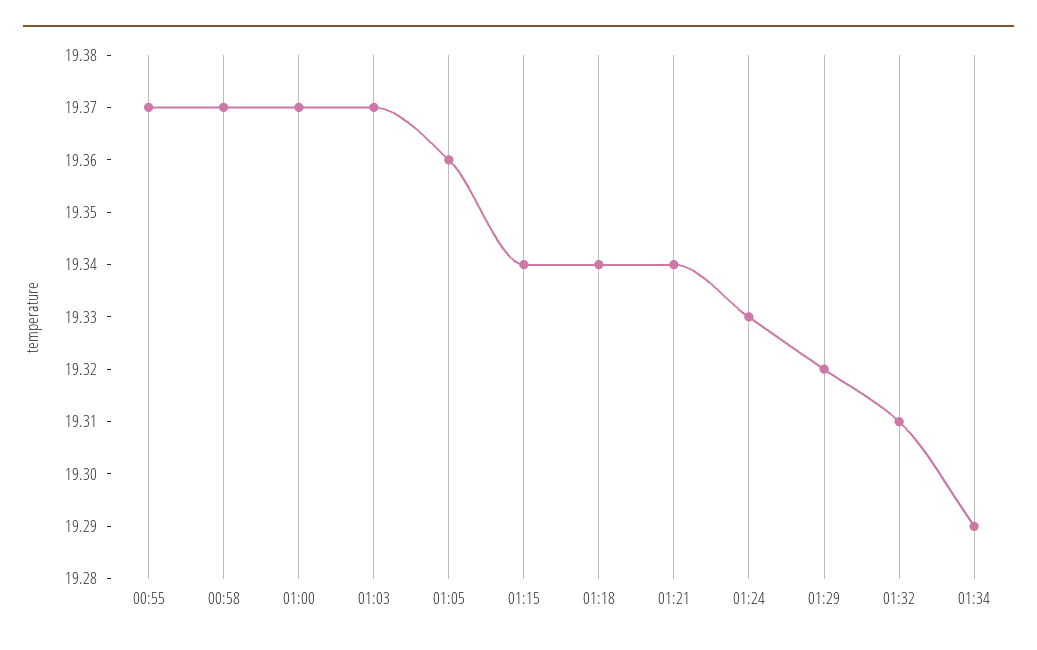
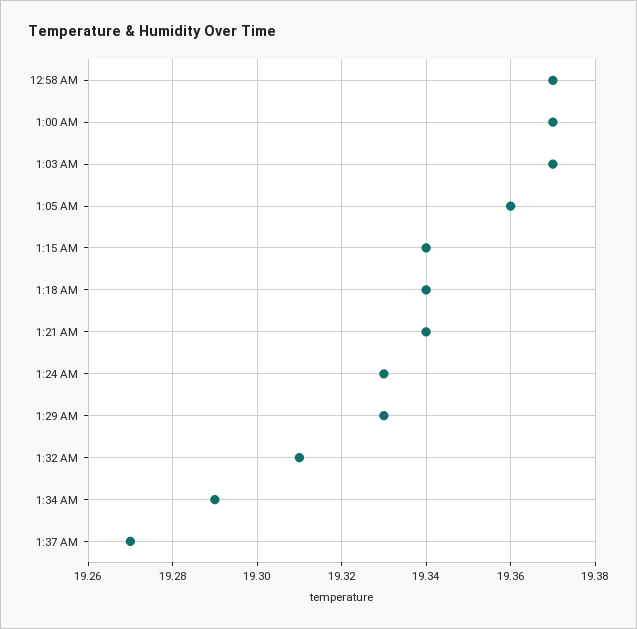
00:55: 19.37 -> none
01:29: 19.32 -> 19.33
1:37 AM: none -> 19.27

